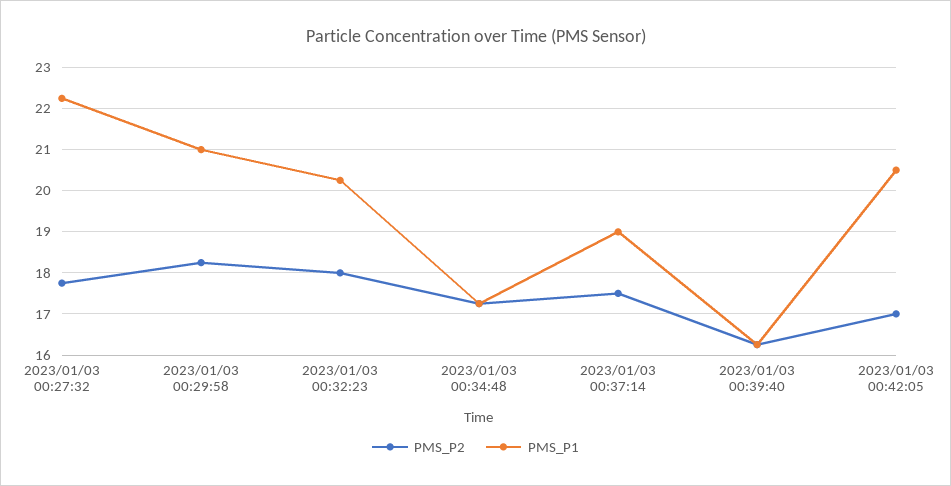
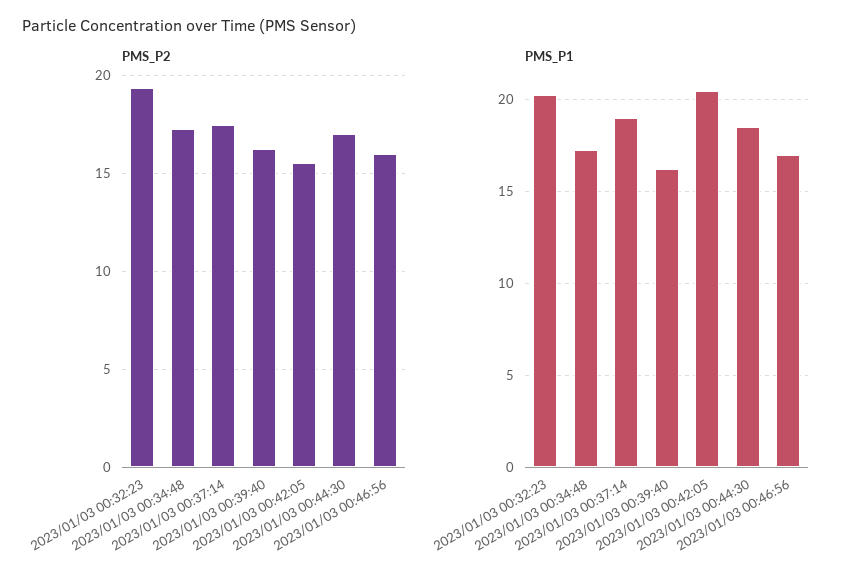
PMS_P2, 2023/01/03 00:27:32: 17.8 -> none
PMS_P1, 2023/01/03 00:27:32: 22.2 -> none
PMS_P2, 2023/01/03 00:29:58: 18.2 -> none
PMS_P1, 2023/01/03 00:29:58: 21 -> none
PMS_P2, 2023/01/03 00:32:23: 18 -> 19.5
PMS_P2, 2023/01/03 00:42:05: 17 -> 15.5
PMS_P2, 2023/01/03 00:44:30: none -> 17
PMS_P2, 2023/01/03 00:46:56: none -> 16
PMS_P1, 2023/01/03 00:44:30: none -> 18.5
PMS_P1, 2023/01/03 00:46:56: none -> 17

